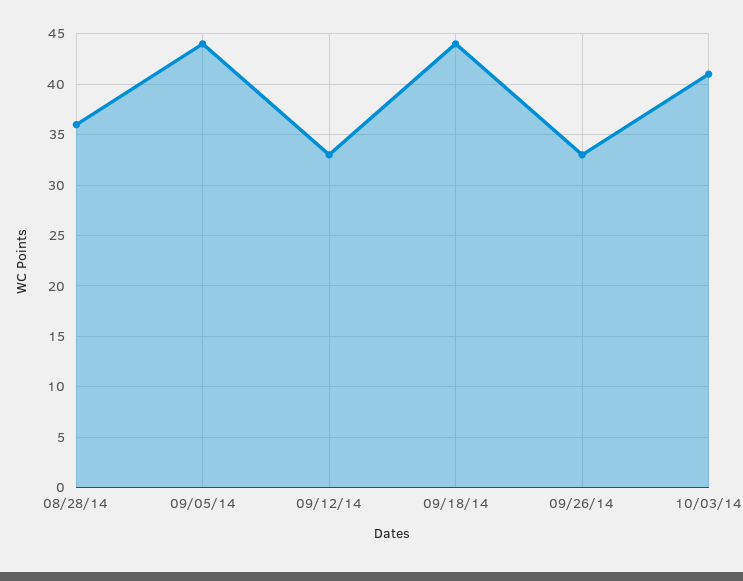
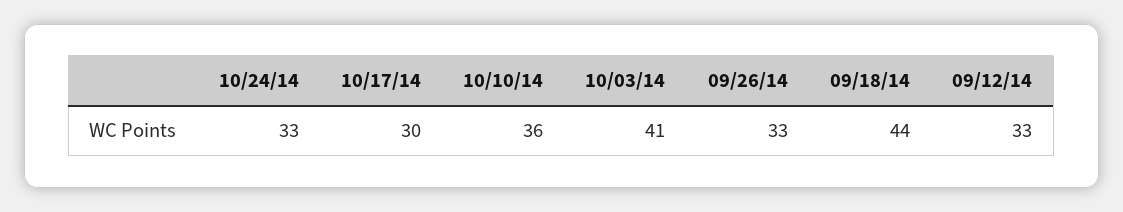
08/28/14: 36 -> none
09/05/14: 44 -> none
10/24/14: none -> 33
10/17/14: none -> 30
10/10/14: none -> 36

